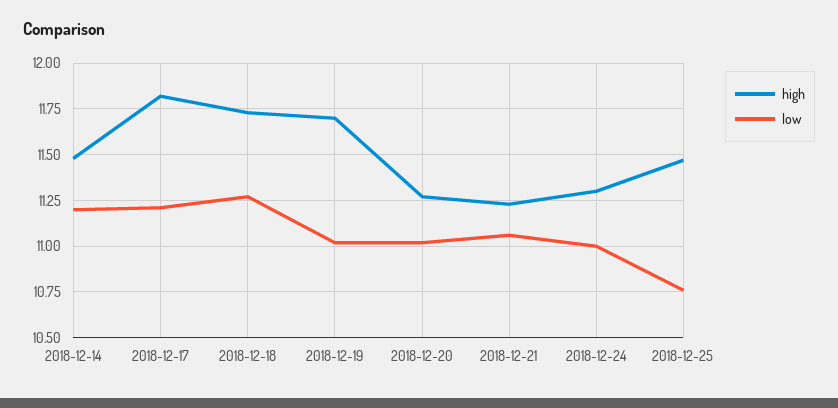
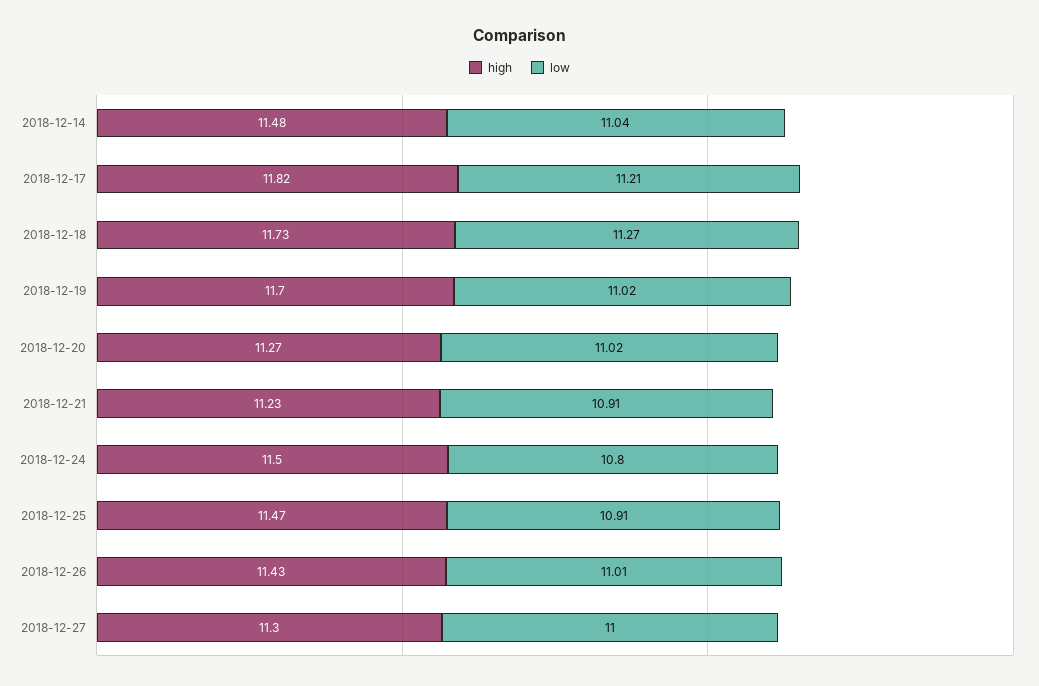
low, 2018-12-14: 11.2 -> 11.04
low, 2018-12-21: 11.05 -> 10.91
high, 2018-12-24: 11.3 -> 11.5
low, 2018-12-24: 11 -> 10.8
low, 2018-12-25: 10.75 -> 10.91
high, 2018-12-26: none -> 11.43
low, 2018-12-26: none -> 11.01
high, 2018-12-27: none -> 11.3
low, 2018-12-27: none -> 11

